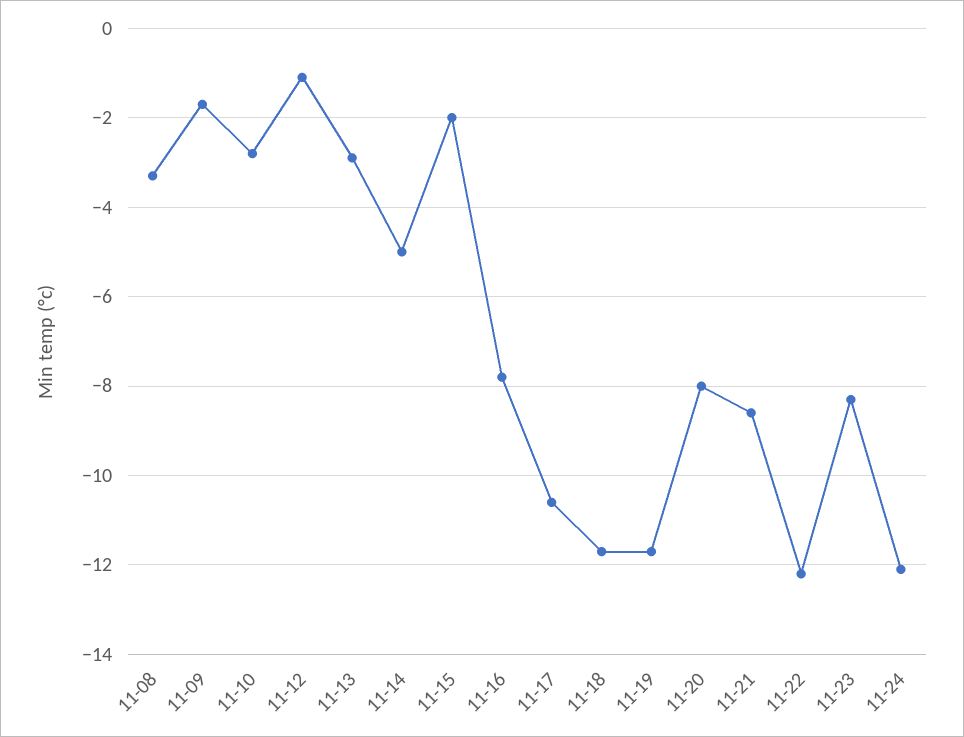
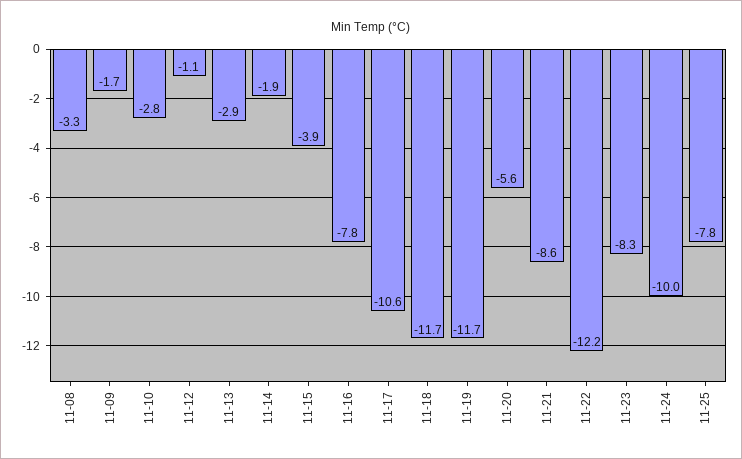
11-14: -5 -> -1.9
11-15: -2 -> -3.9
11-20: -8 -> -5.6
11-24: -12 -> -10
11-25: none -> -7.8

